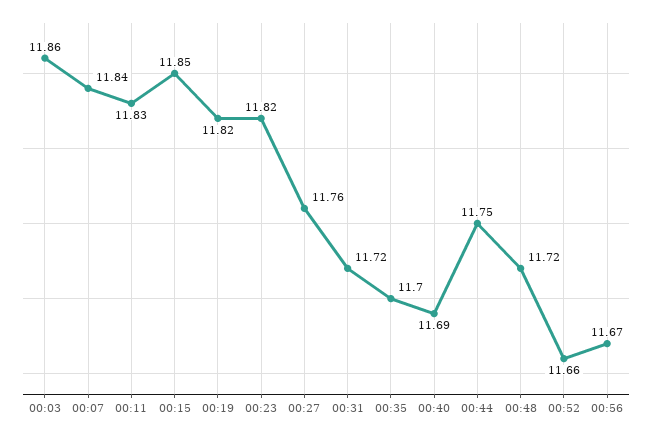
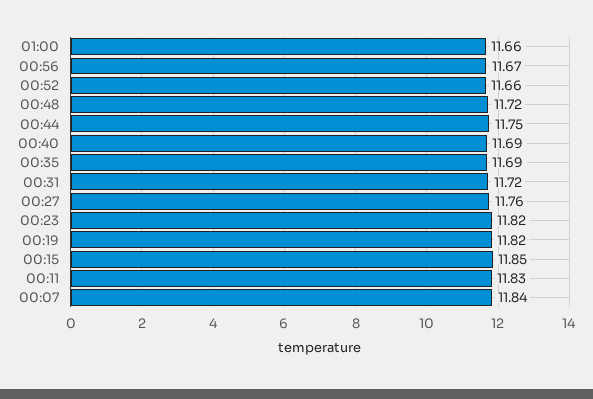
00:03: 11.86 -> none
00:35: 11.7 -> 11.69
01:00: none -> 11.66

